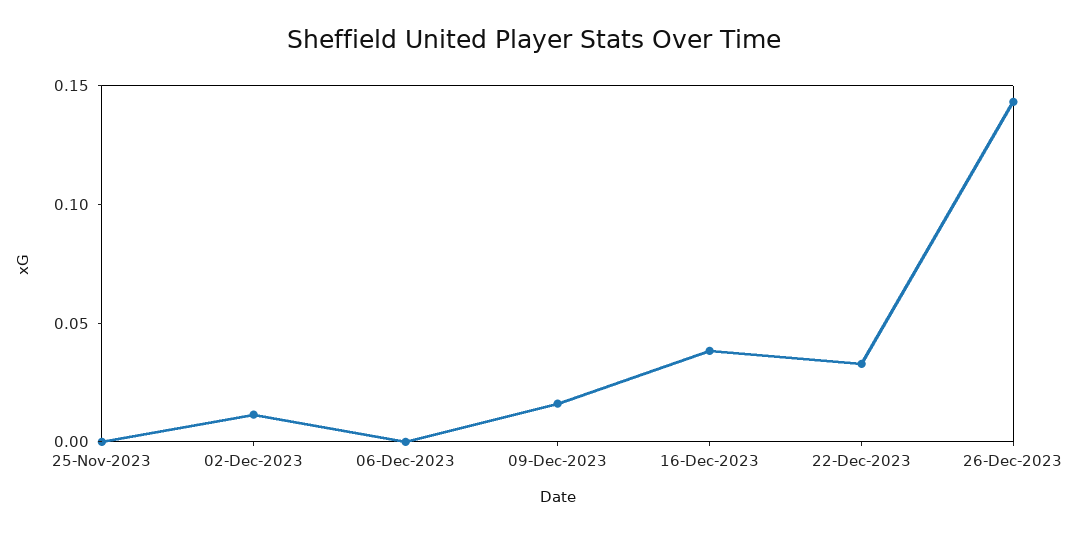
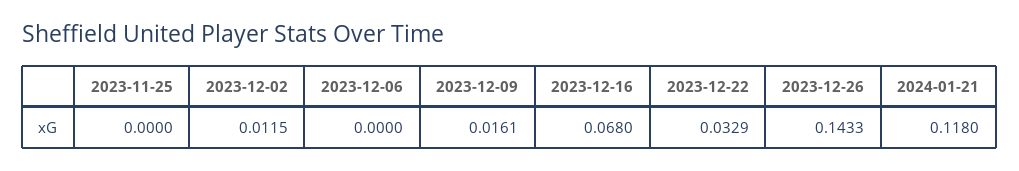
16-Dec-2023: 0.04 -> 0.068
2024-01-21: none -> 0.118

